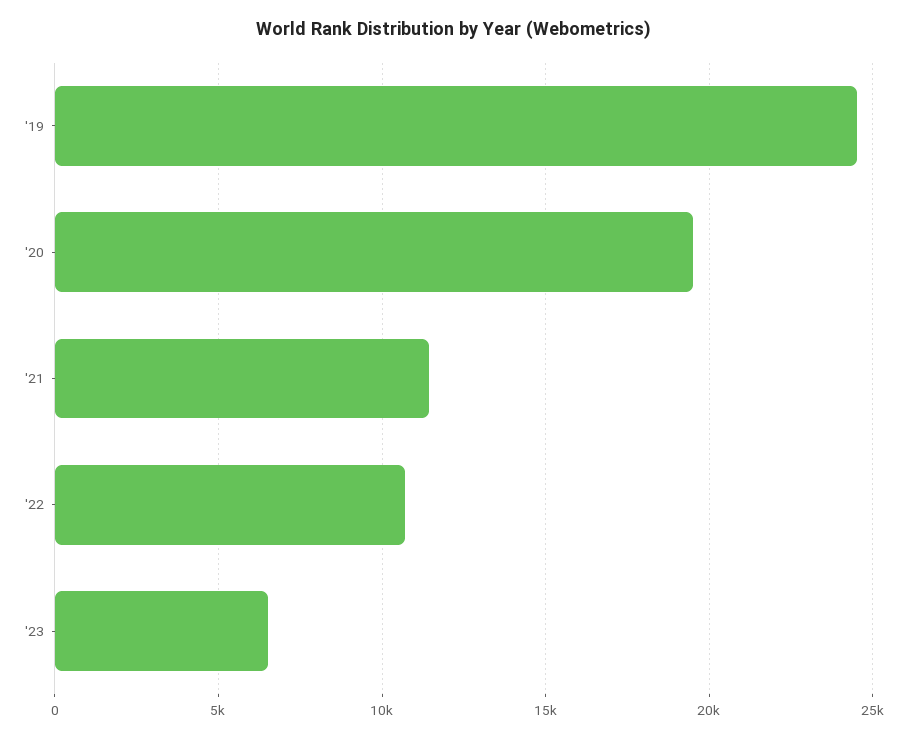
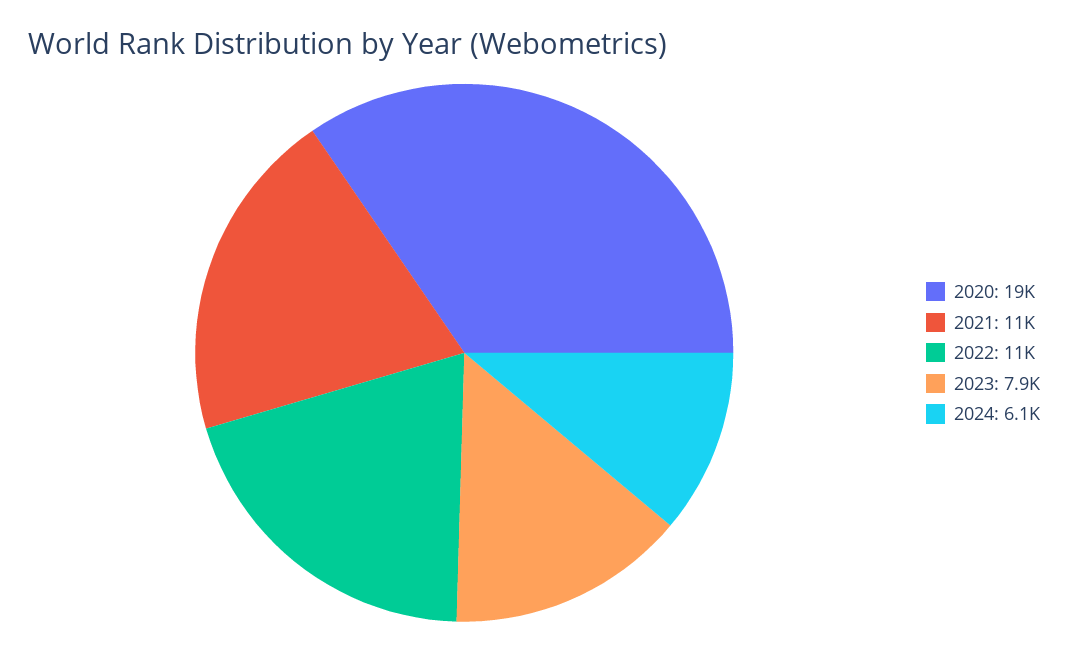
'19: 24500 -> none
'23: 6500 -> 7900
2024: none -> 6100

